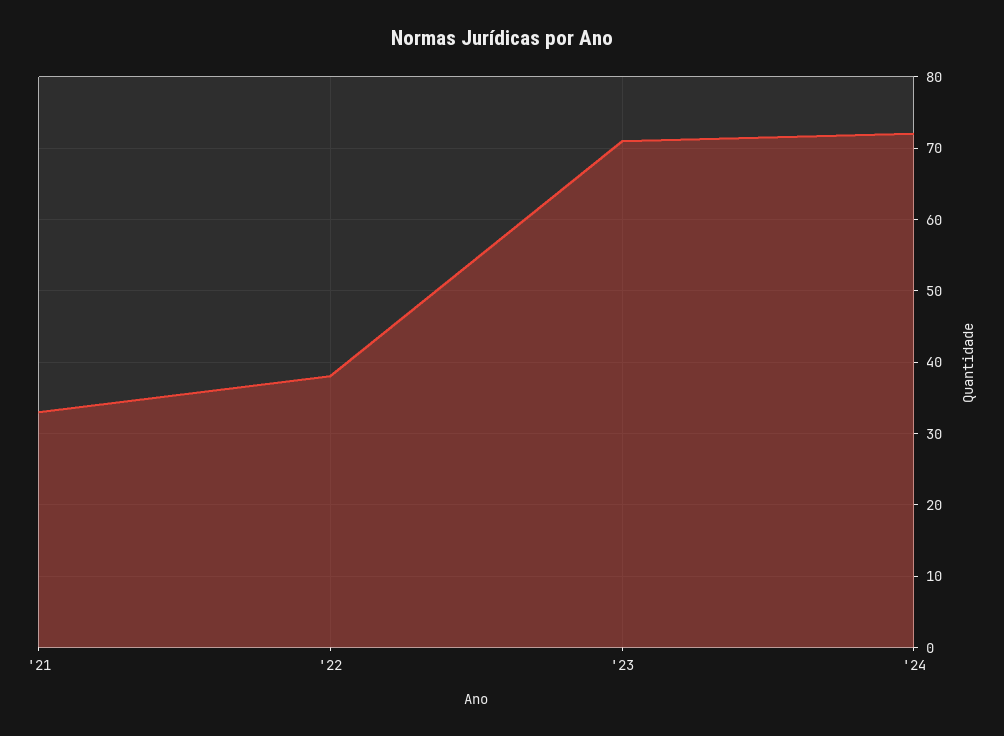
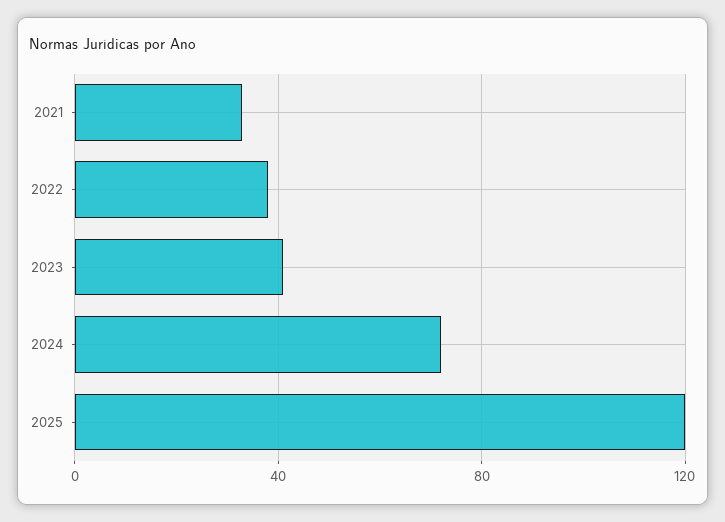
'23: 71 -> 40
2025: none -> 120

